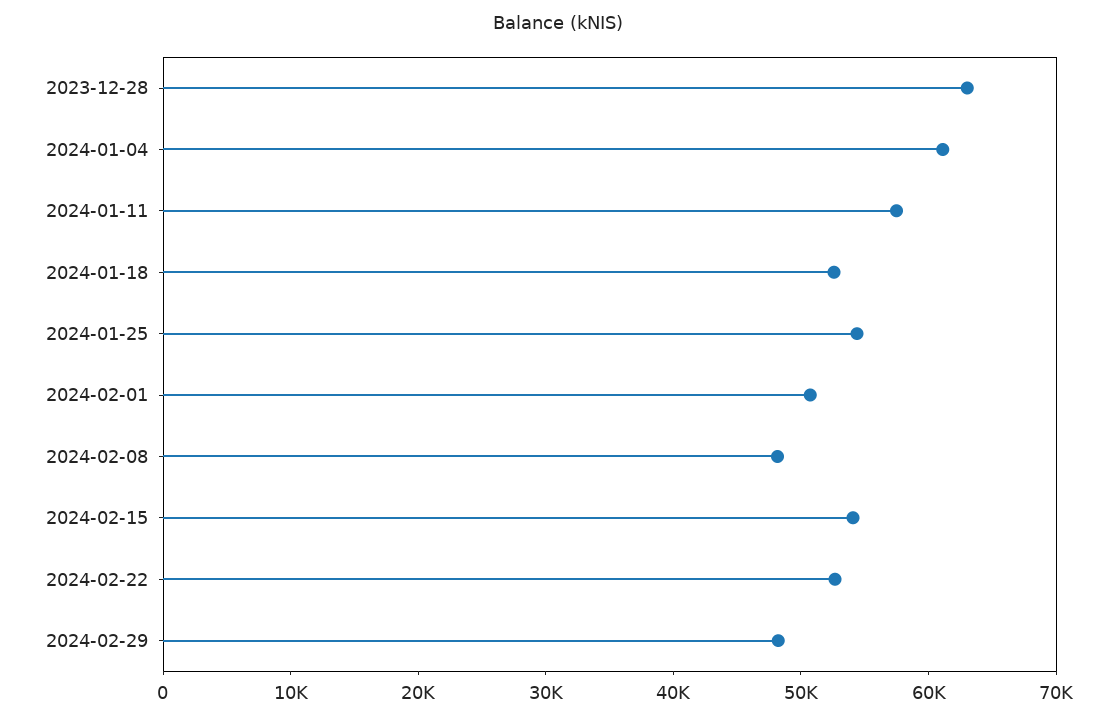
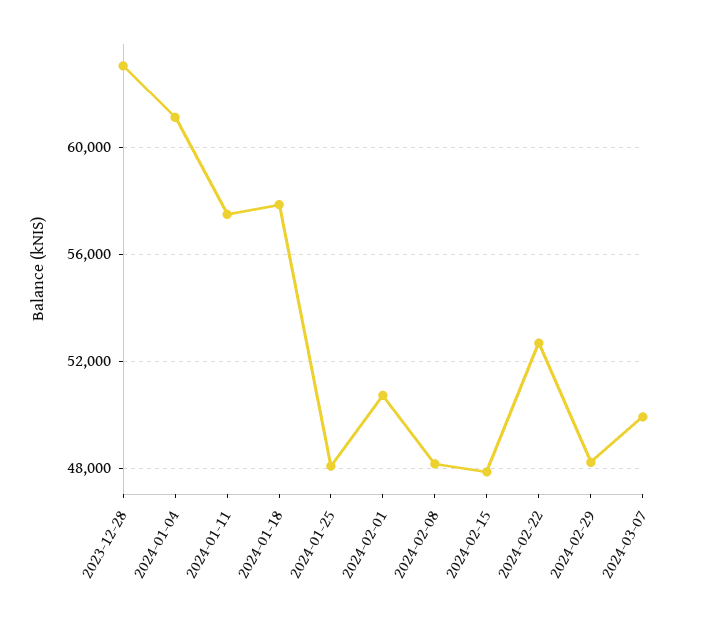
2024-01-18: 52000 -> 58000
2024-01-25: 54000 -> 48000
2024-02-15: 54000 -> 48000
2024-03-07: none -> 50000

